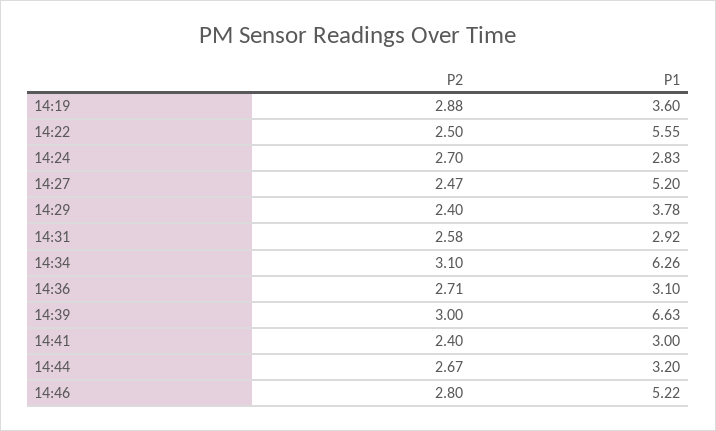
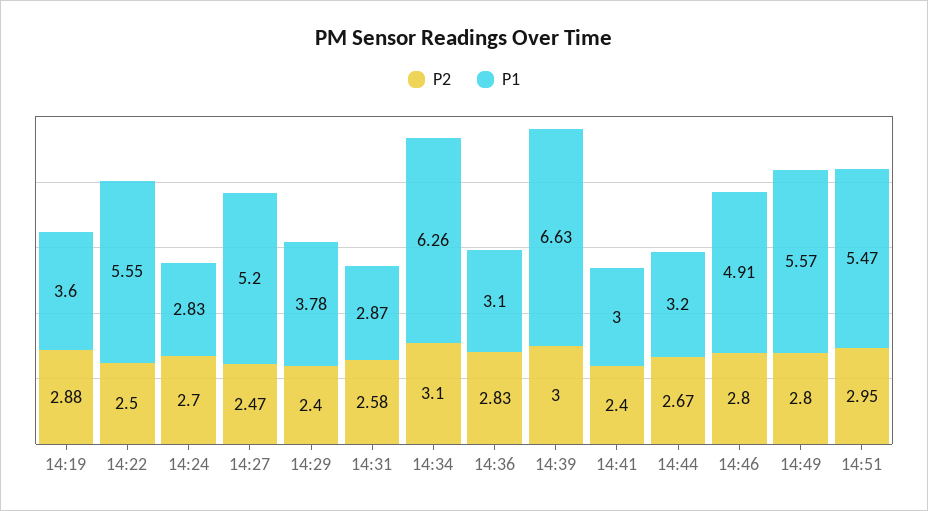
P1, 14:31: 2.92 -> 2.87
P2, 14:36: 2.71 -> 2.83
P1, 14:46: 5.22 -> 4.91
P2, 14:49: none -> 2.8
P1, 14:49: none -> 5.57
P2, 14:51: none -> 2.95
P1, 14:51: none -> 5.47

